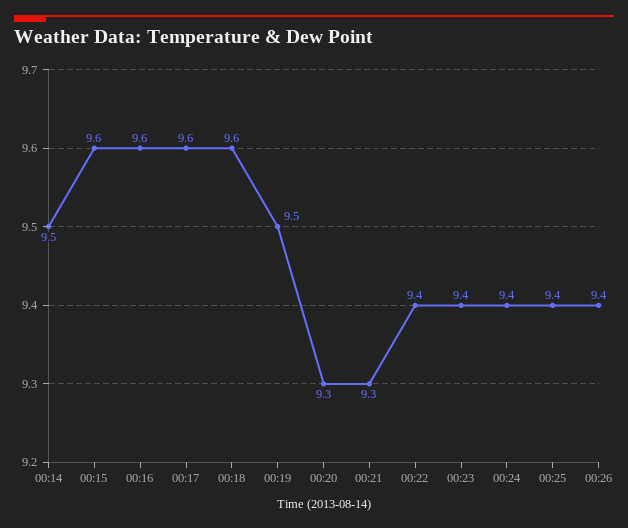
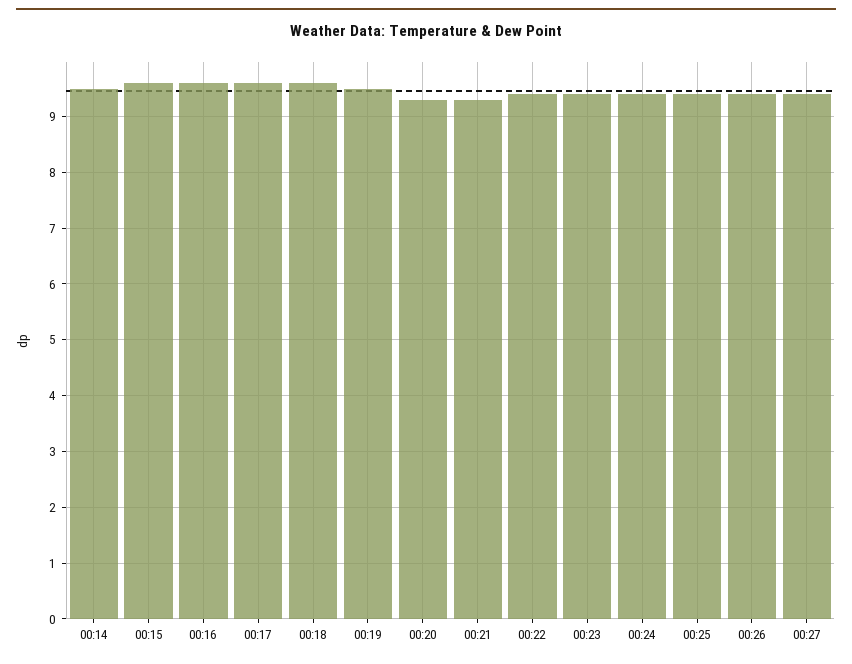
00:27: none -> 9.5

